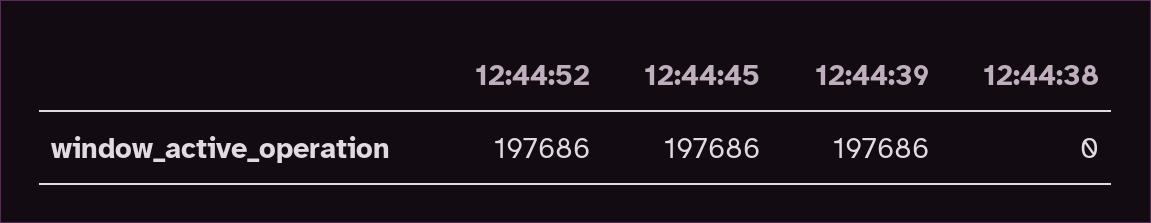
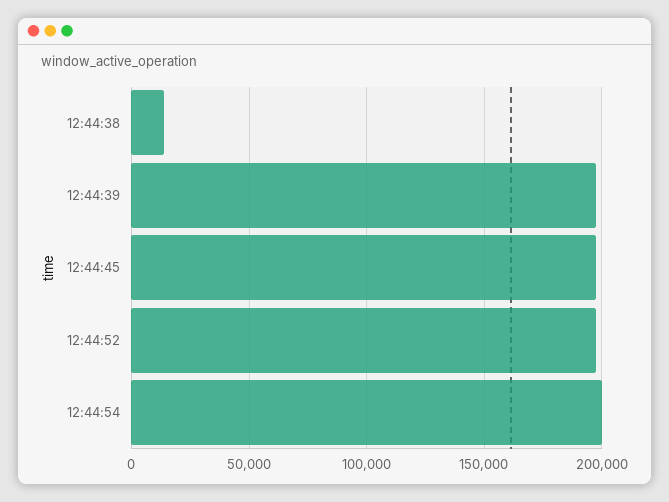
12:44:38: 0 -> 15000
12:44:54: none -> 200000

